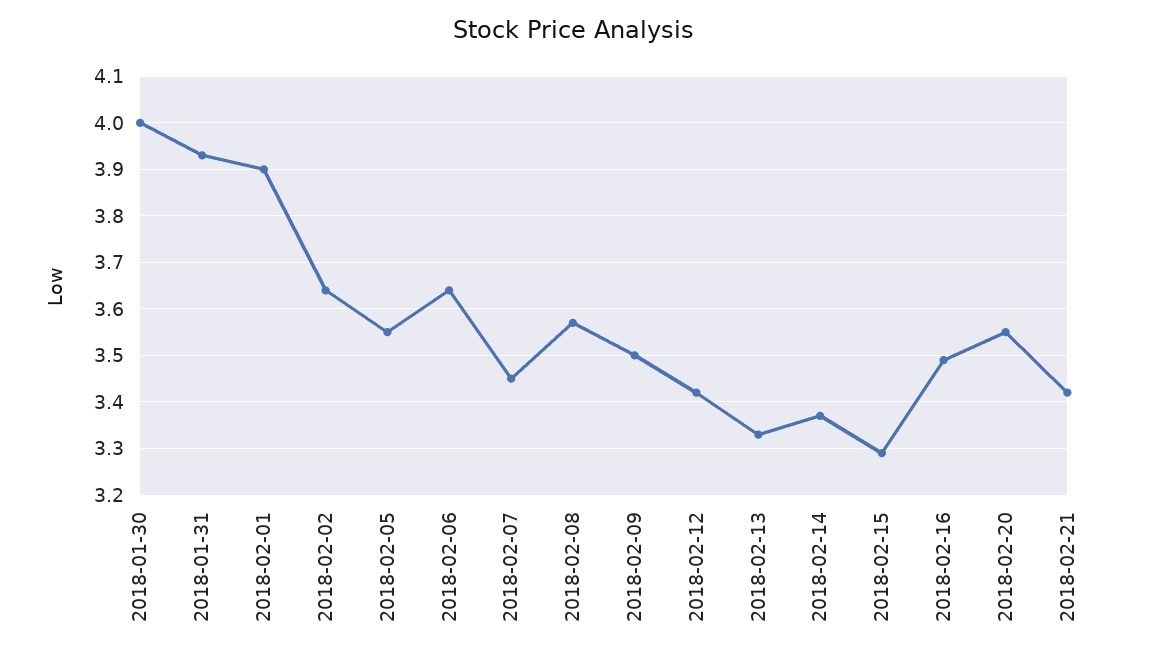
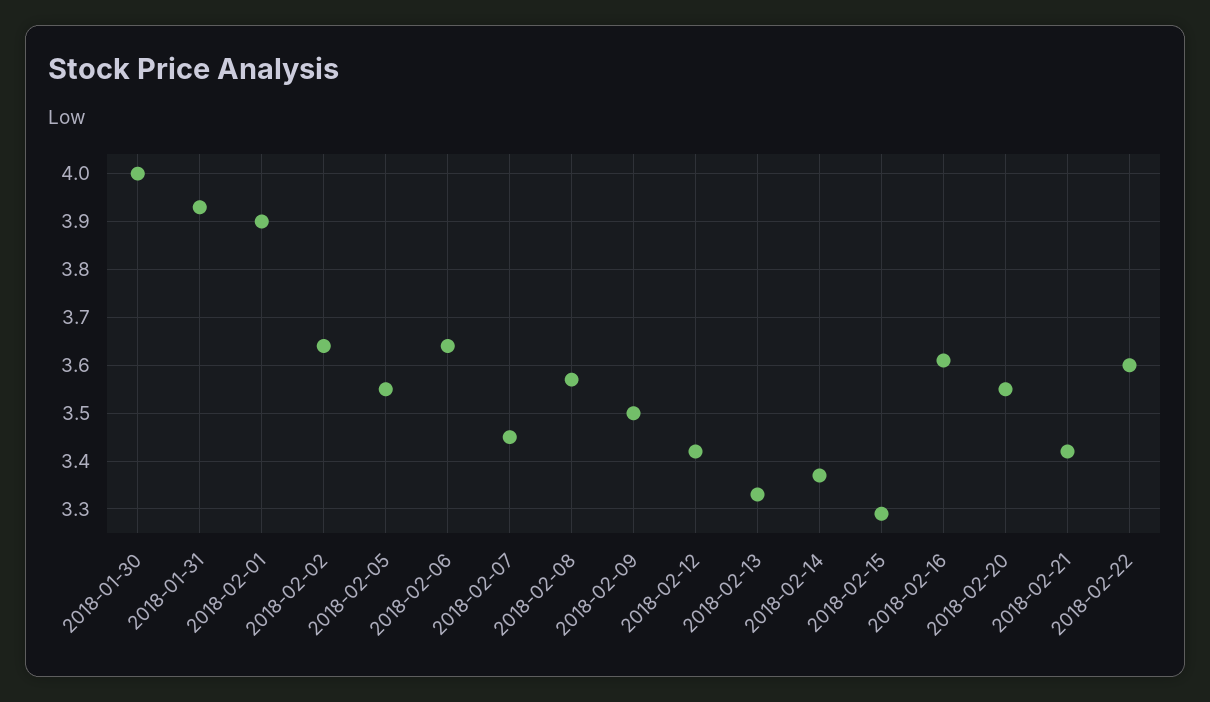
2018-02-16: 3.5 -> 3.6
2018-02-22: none -> 3.6

